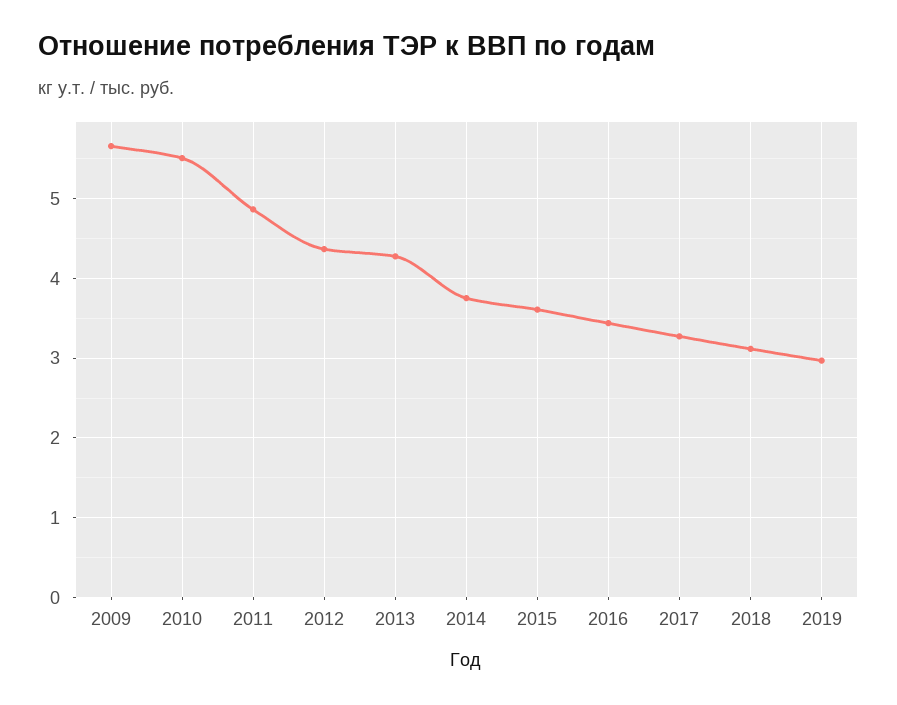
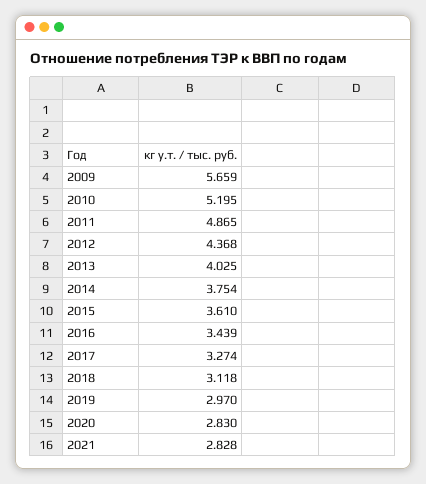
2010: 5.5 -> 5.195
2013: 4.3 -> 4.025
2020: none -> 2.83
2021: none -> 2.828

